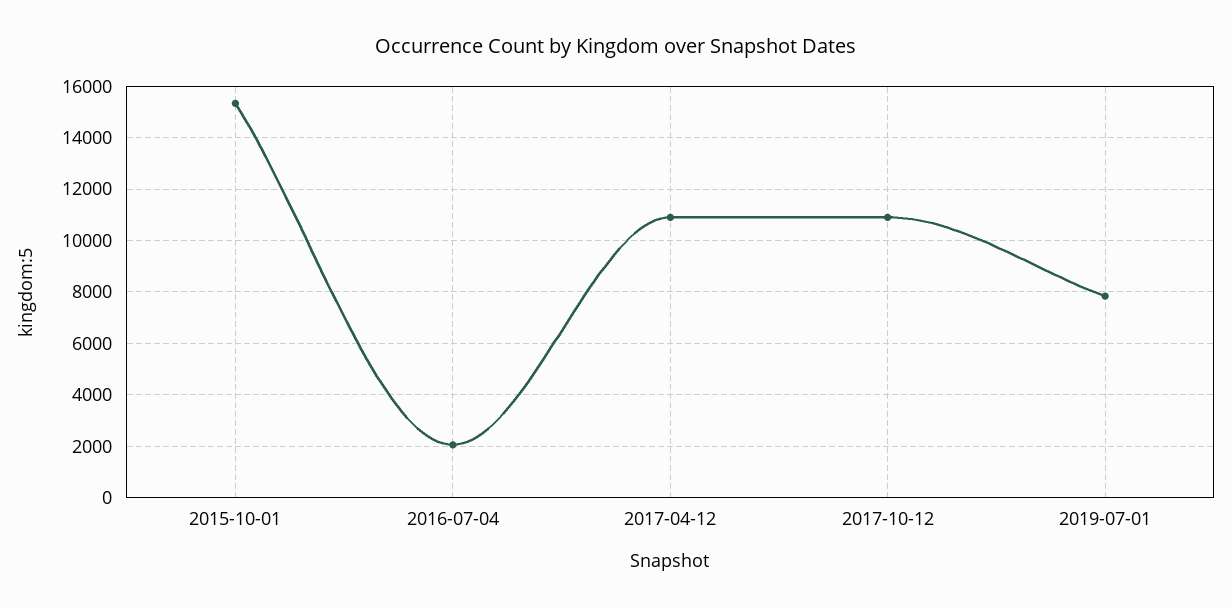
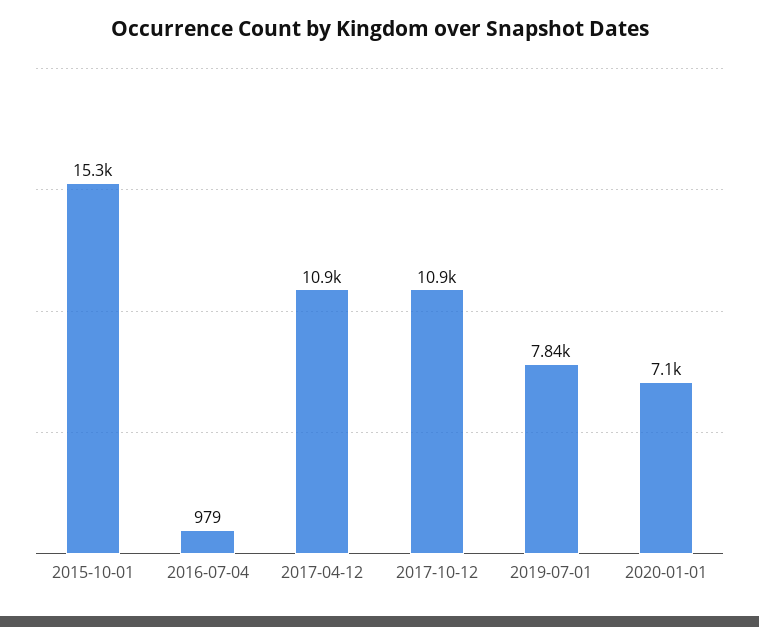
2016-07-04: 2000 -> 979
2020-01-01: none -> 7100

